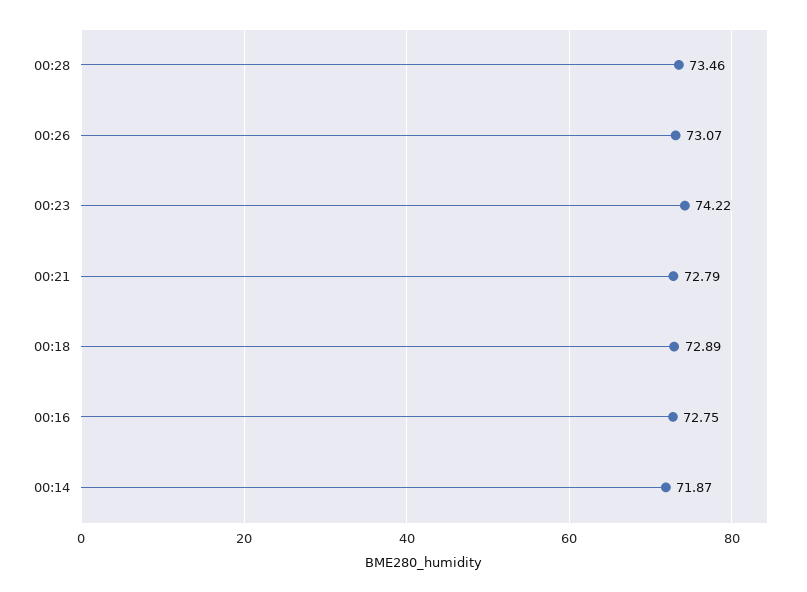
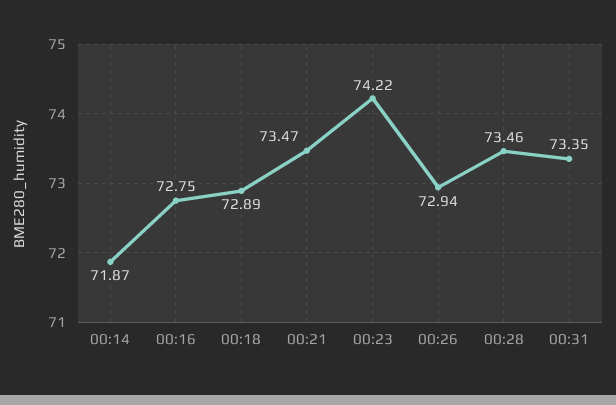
00:26: 73.07 -> 72.94
00:21: 72.79 -> 73.47
00:31: none -> 73.35

